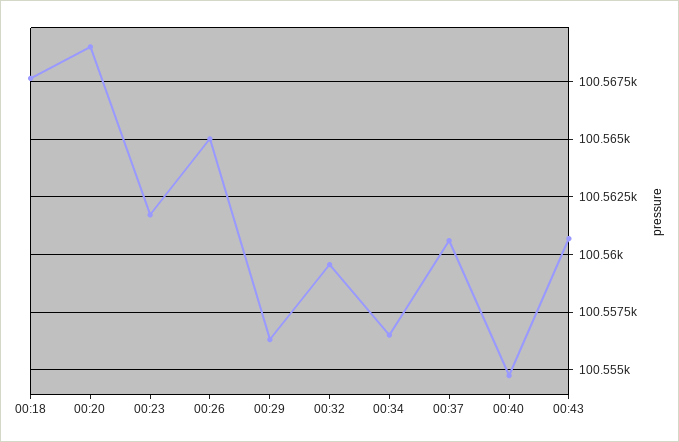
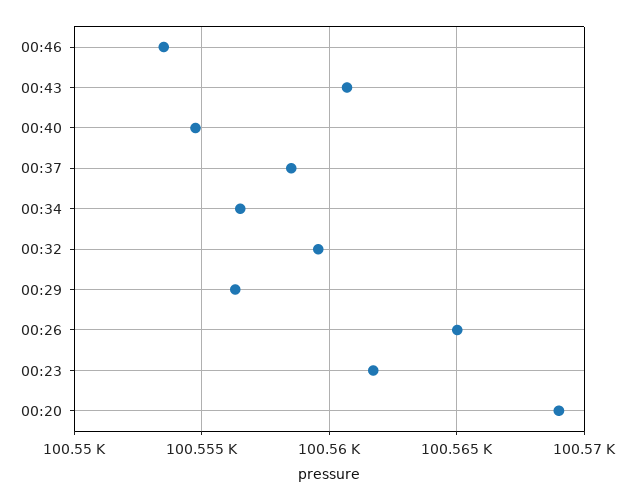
00:18: 100567.5 -> none
00:37: 100560.5 -> 100558.5
00:46: none -> 100553.5

